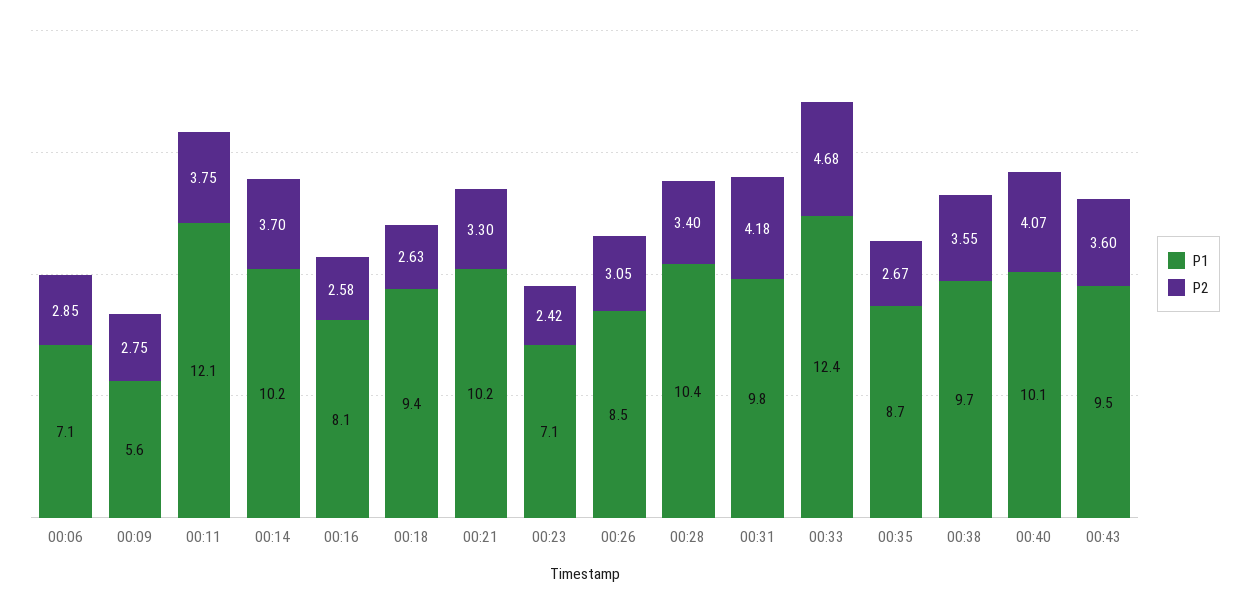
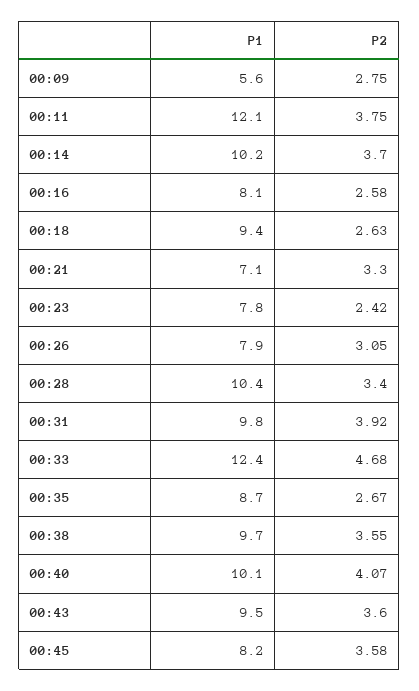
P1, 00:06: 7.1 -> none
P2, 00:06: 2.85 -> none
P1, 00:21: 10.2 -> 7.1
P1, 00:23: 7.1 -> 7.8
P1, 00:26: 8.5 -> 7.9
P2, 00:31: 4.18 -> 3.92
P1, 00:45: none -> 8.2
P2, 00:45: none -> 3.58

